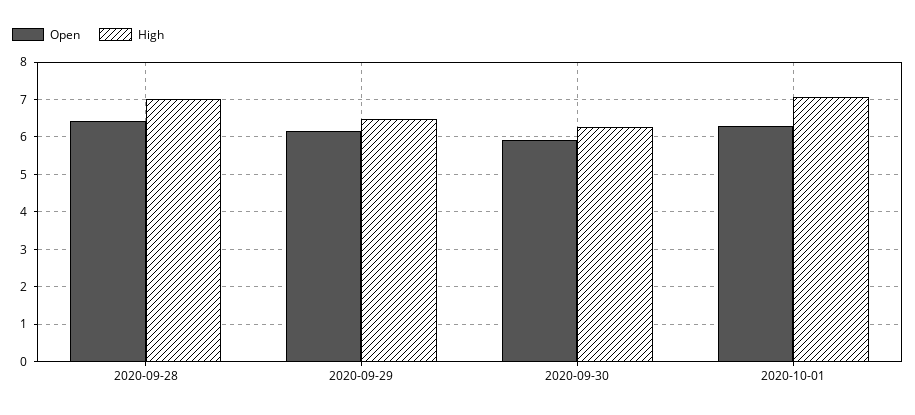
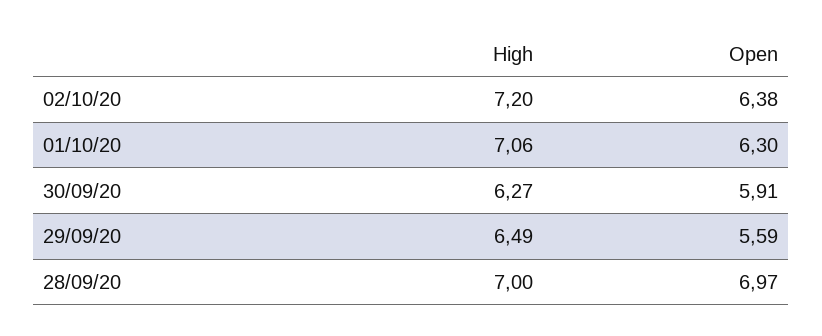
Open, 2020-09-28: 6.4 -> 6.97
Open, 2020-09-29: 6.2 -> 5.59
High, 02/10/20: none -> 7.2
Open, 02/10/20: none -> 6.38

